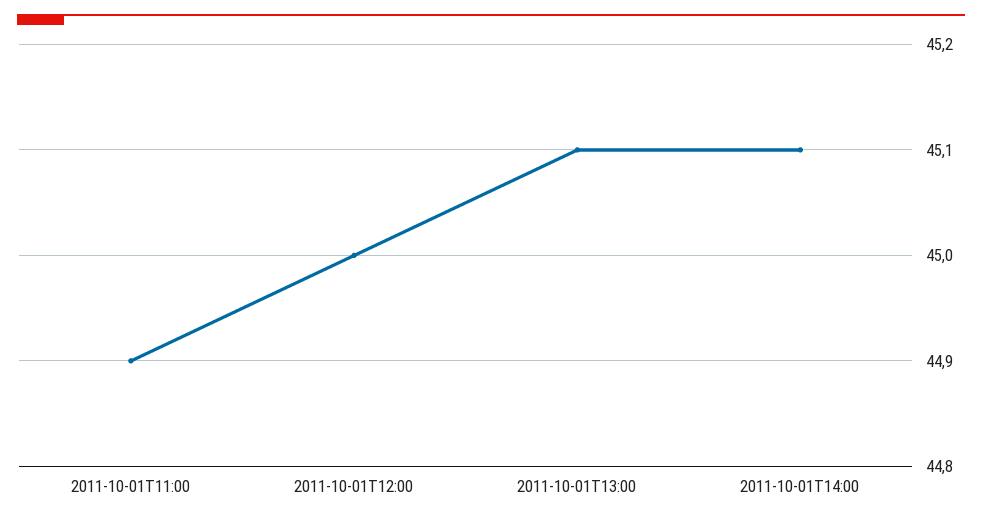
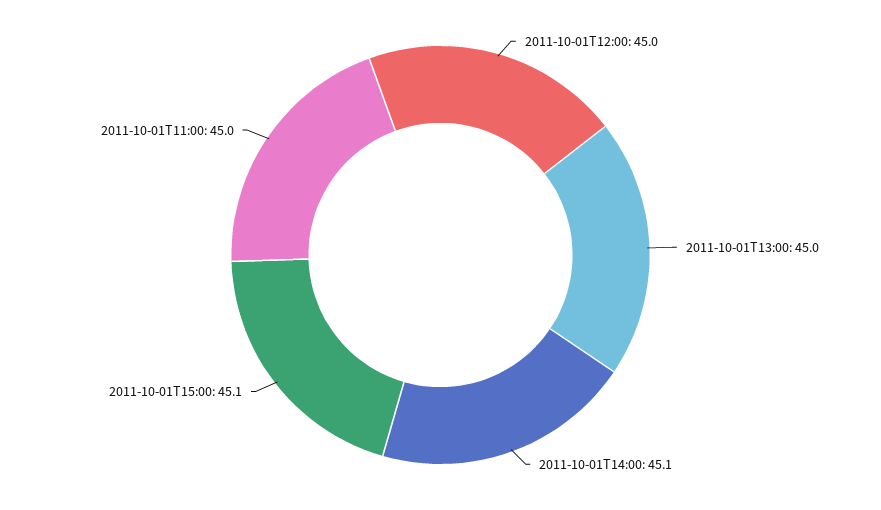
2011-10-01T11:00: 44.9 -> 45
2011-10-01T13:00: 45.1 -> 45
2011-10-01T15:00: none -> 45.1

